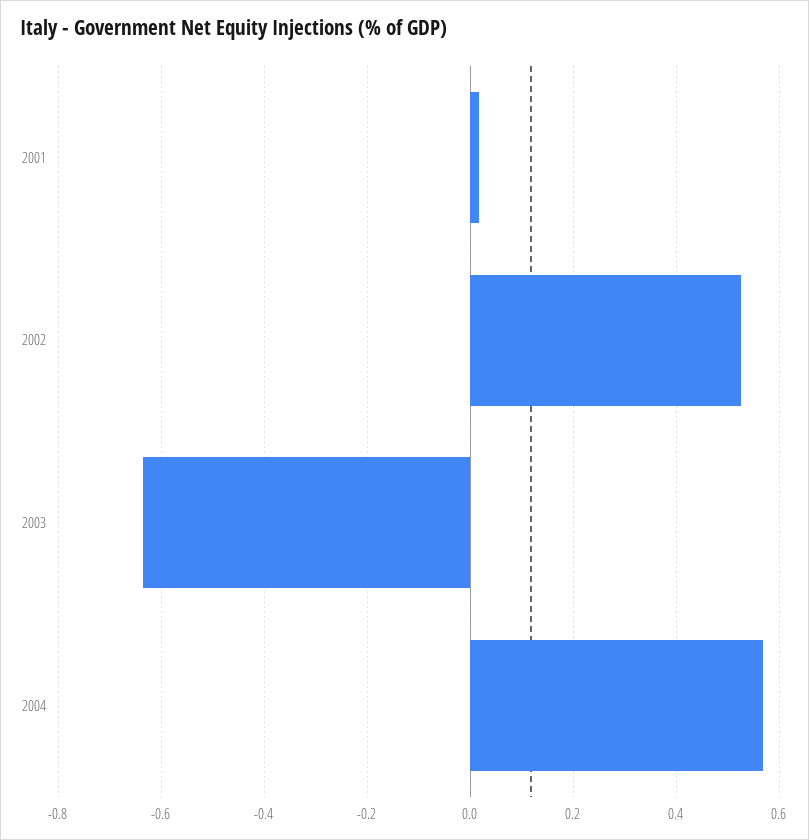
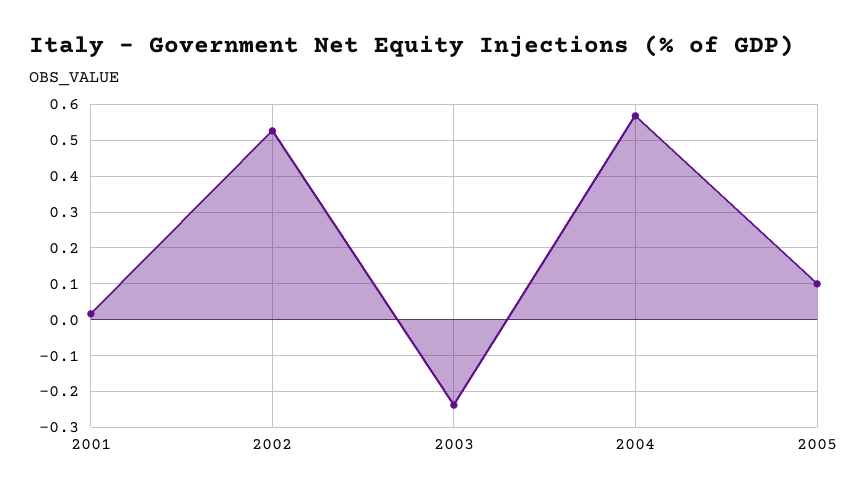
2003: -0.64 -> -0.24
2005: none -> 0.1

